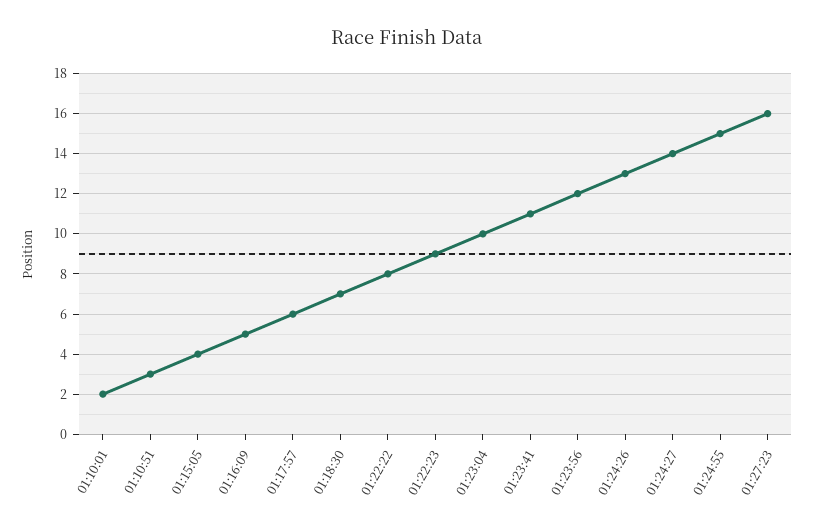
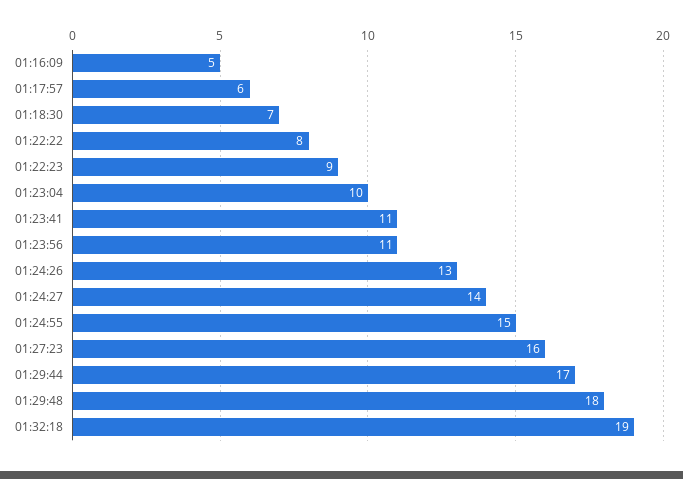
01:10:01: 2 -> none
01:10:51: 3 -> none
01:15:05: 4 -> none
01:23:56: 12 -> 11
01:29:44: none -> 17
01:29:48: none -> 18
01:32:18: none -> 19

